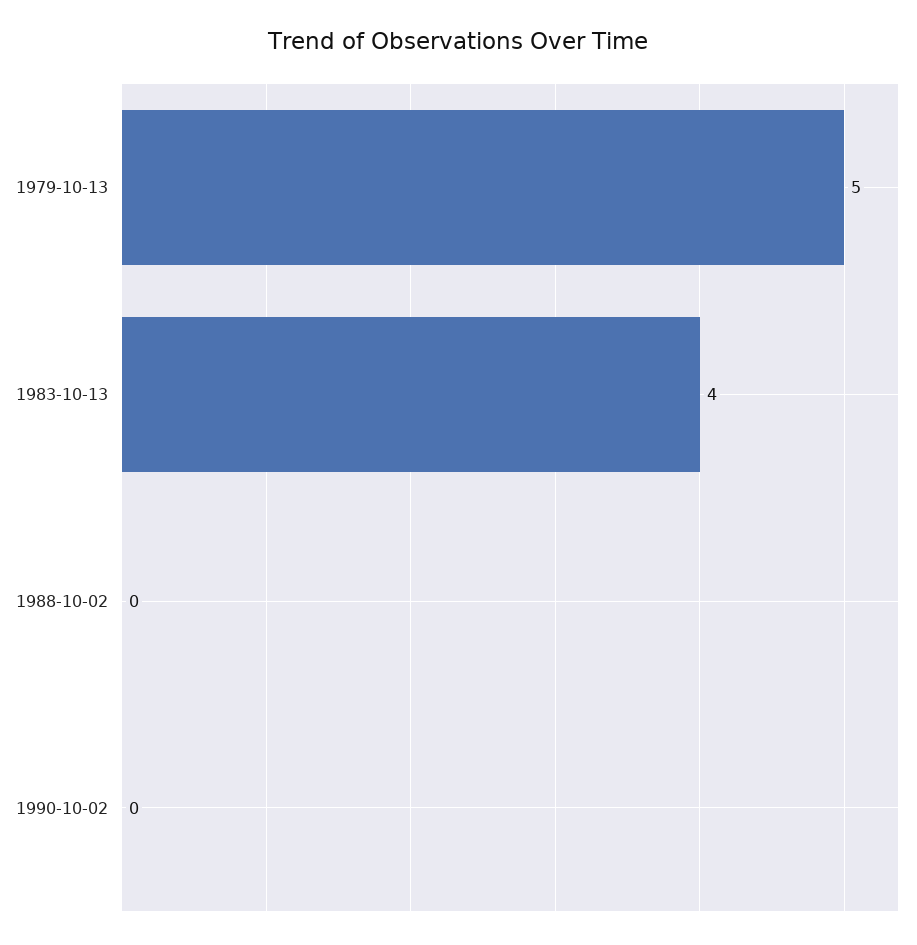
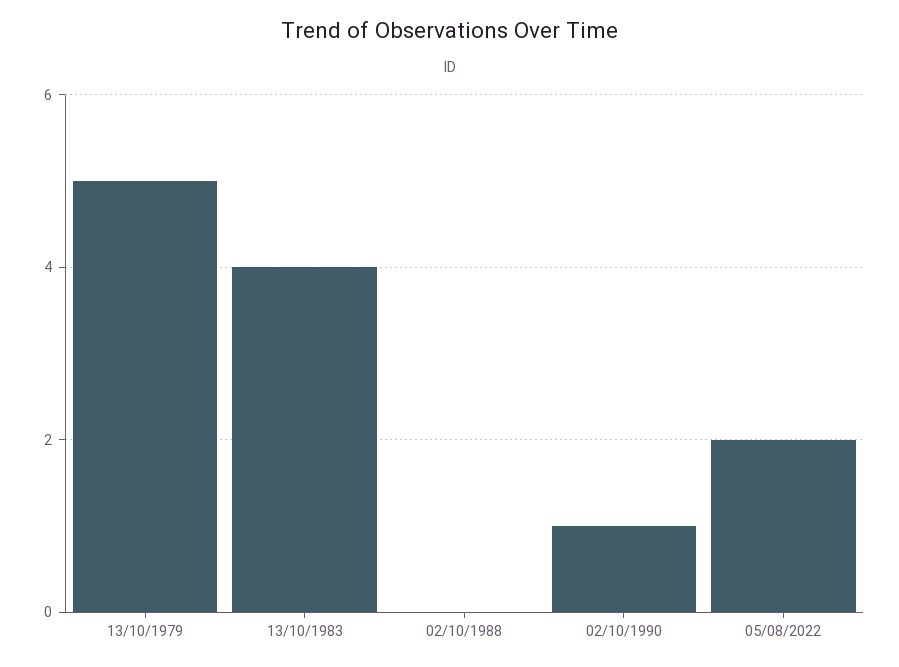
1990-10-02: 0 -> 1
05/08/2022: none -> 2

